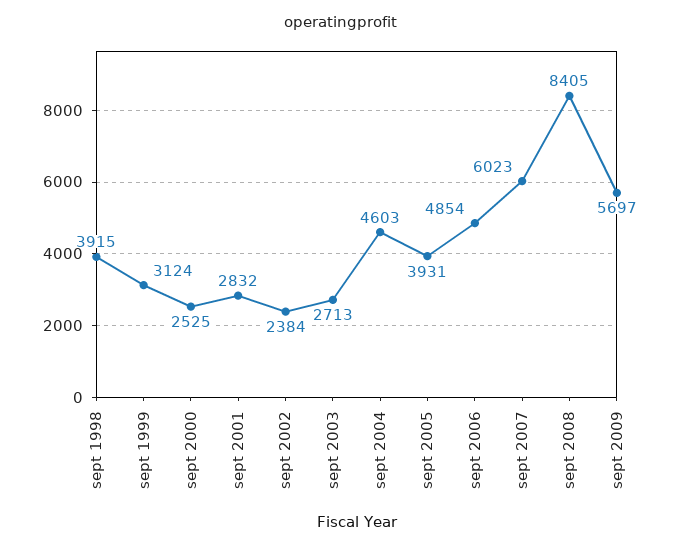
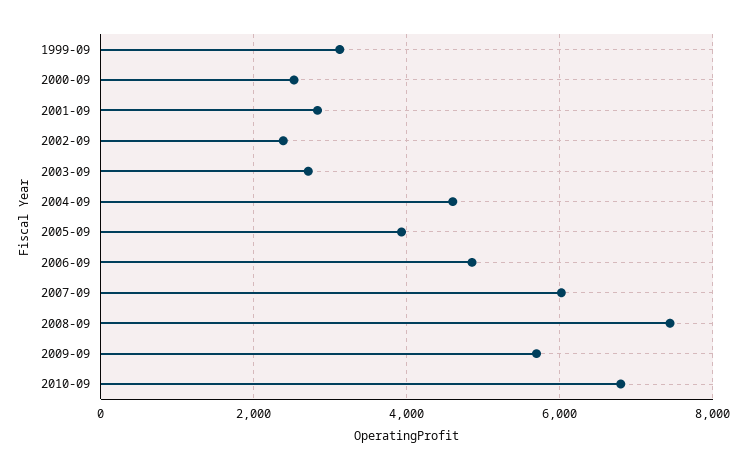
sept 1998: 3915 -> none
sept 2008: 8405 -> 7400
2010-09: none -> 6800

